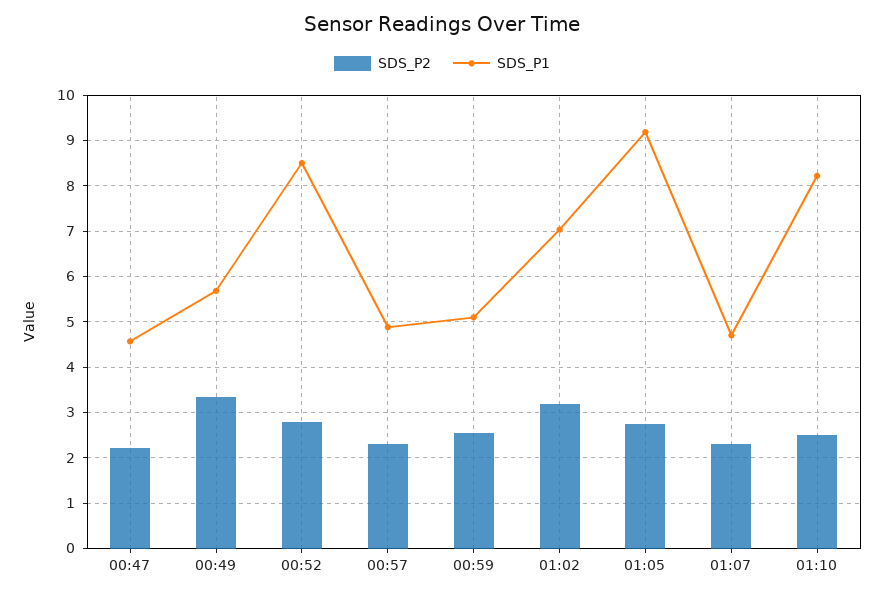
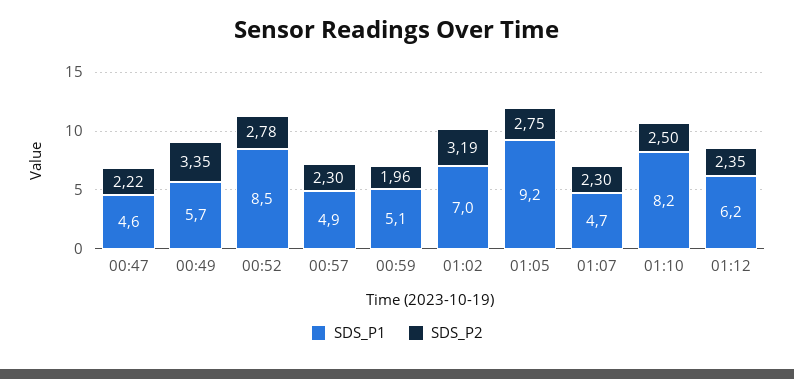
SDS_P2, 00:59: 2.6 -> 1.96
SDS_P1, 01:12: none -> 6.2
SDS_P2, 01:12: none -> 2.35

